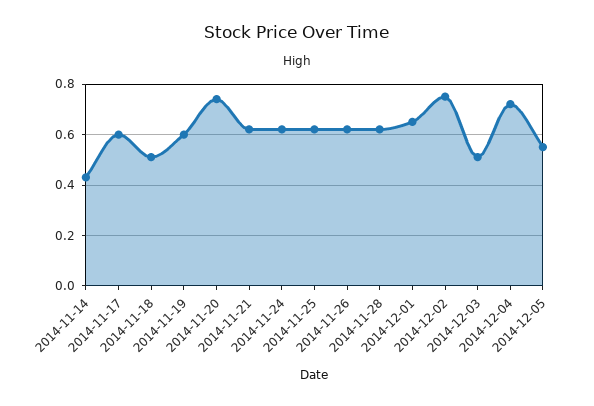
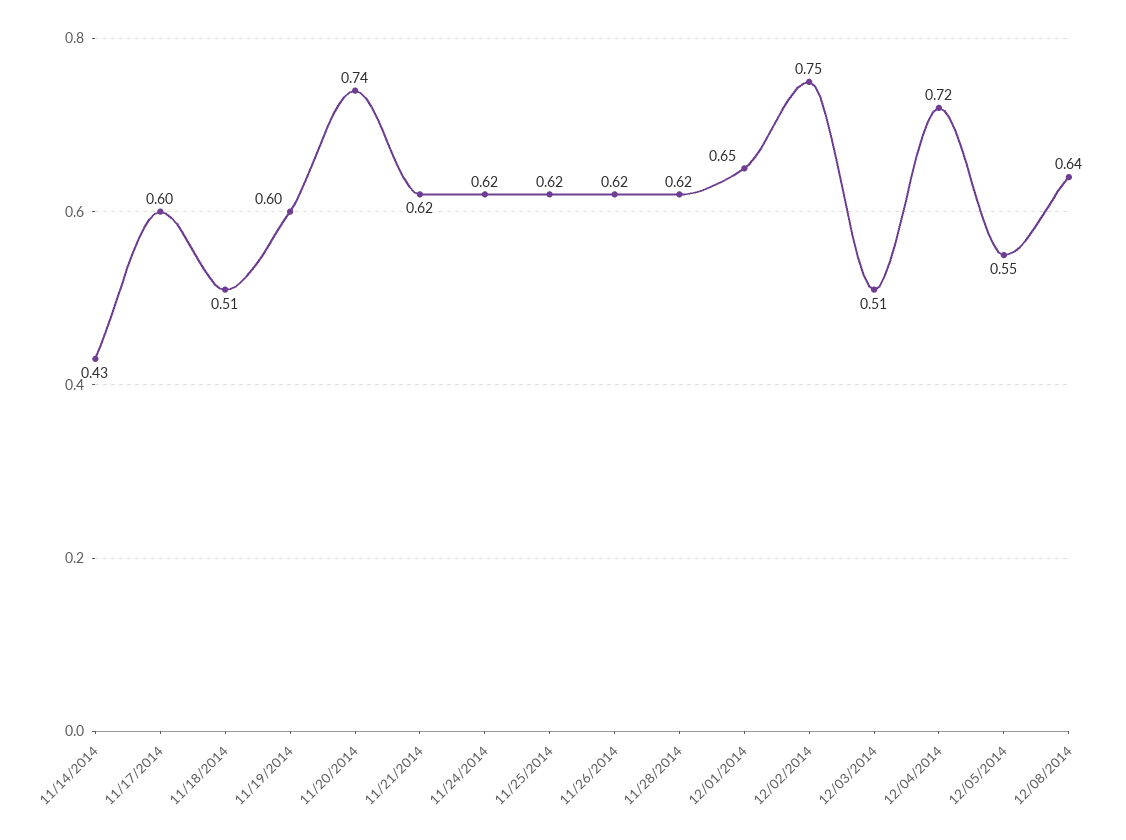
12/08/2014: none -> 0.64

